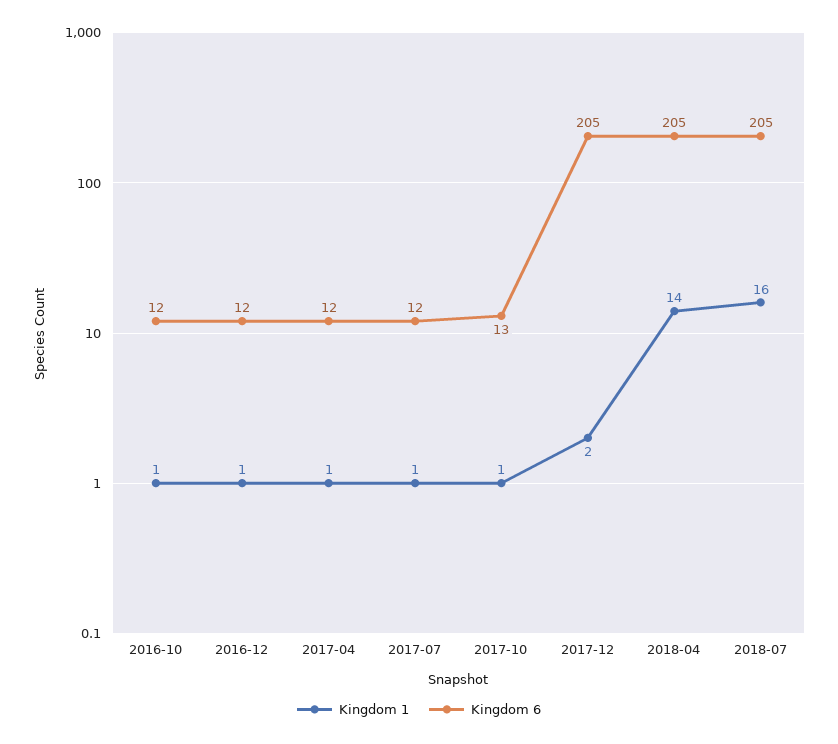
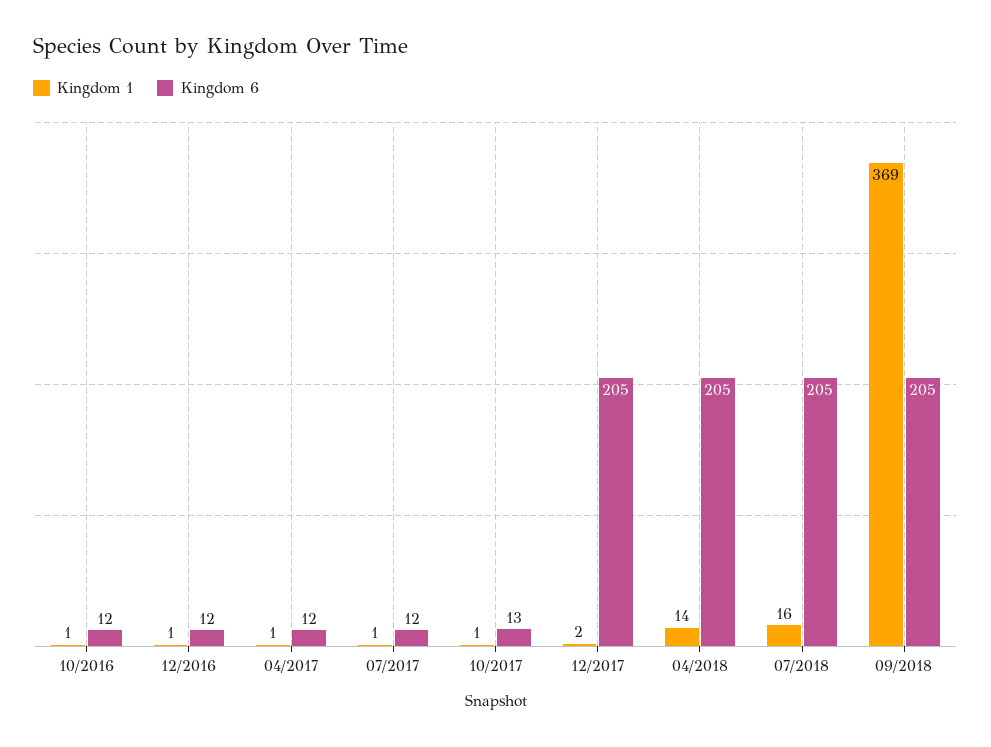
Kingdom 1, 09/2018: none -> 369
Kingdom 6, 09/2018: none -> 205

